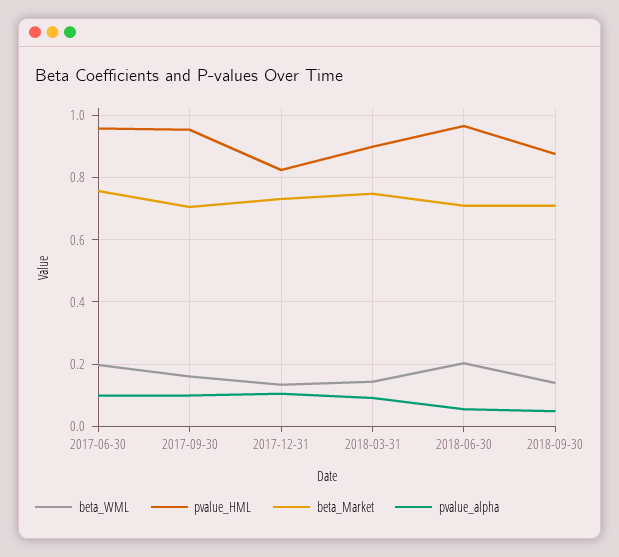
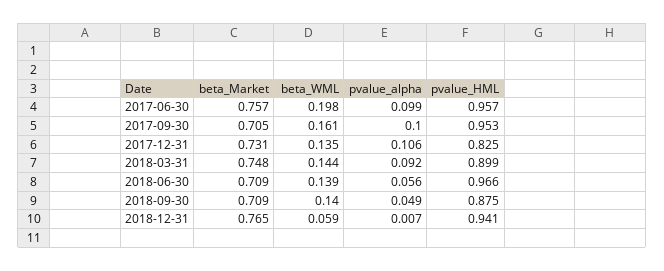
beta_WML, 2018-06-30: 0.2 -> 0.139
beta_Market, 2018-12-31: none -> 0.765
beta_WML, 2018-12-31: none -> 0.059
pvalue_alpha, 2018-12-31: none -> 0.007
pvalue_HML, 2018-12-31: none -> 0.941

